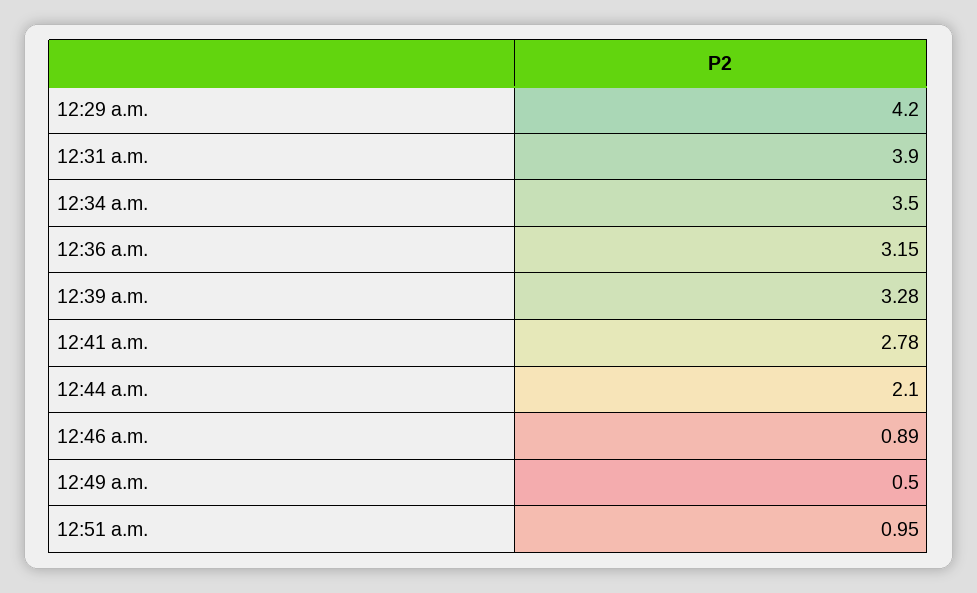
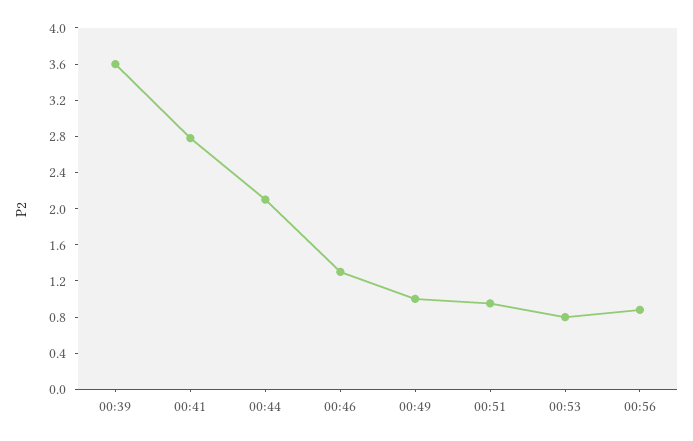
12:29 a.m.: 4.2 -> none
12:31 a.m.: 3.9 -> none
12:34 a.m.: 3.5 -> none
12:36 a.m.: 3.15 -> none
12:39 a.m.: 3.28 -> 3.6
12:46 a.m.: 0.89 -> 1.3
12:49 a.m.: 0.5 -> 1
00:53: none -> 0.8
00:56: none -> 0.9

